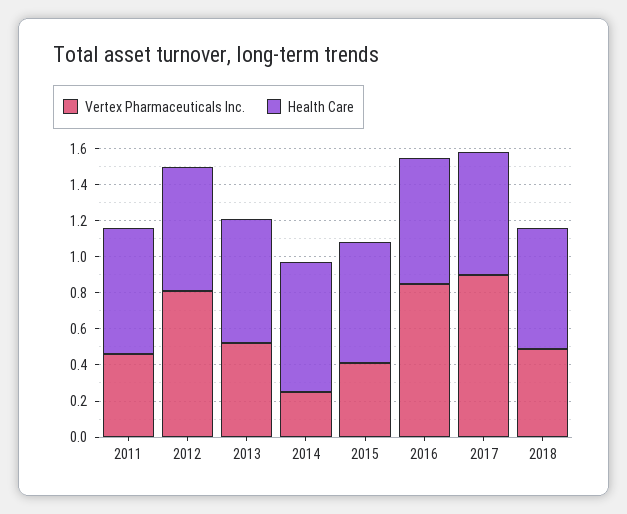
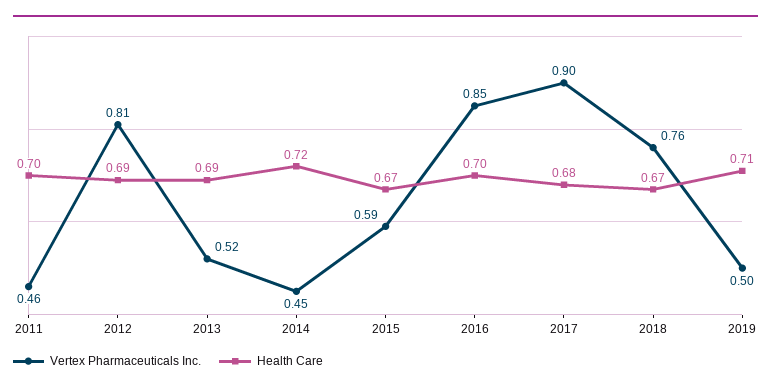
Vertex Pharmaceuticals Inc., 2014: 0.25 -> 0.45
Vertex Pharmaceuticals Inc., 2015: 0.4 -> 0.59
Vertex Pharmaceuticals Inc., 2018: 0.5 -> 0.76
Vertex Pharmaceuticals Inc., 2019: none -> 0.5
Health Care, 2019: none -> 0.71

